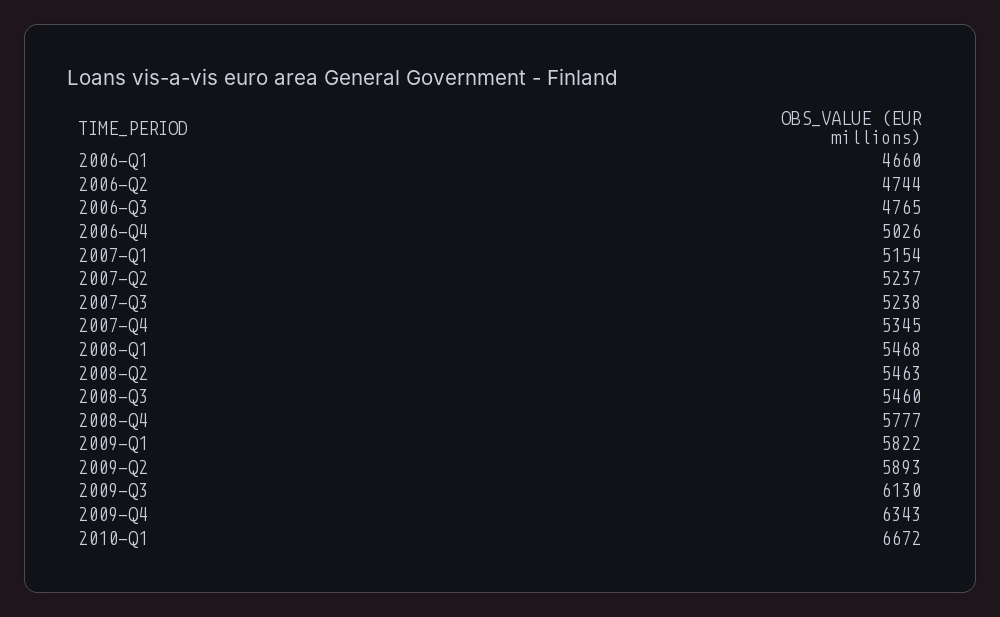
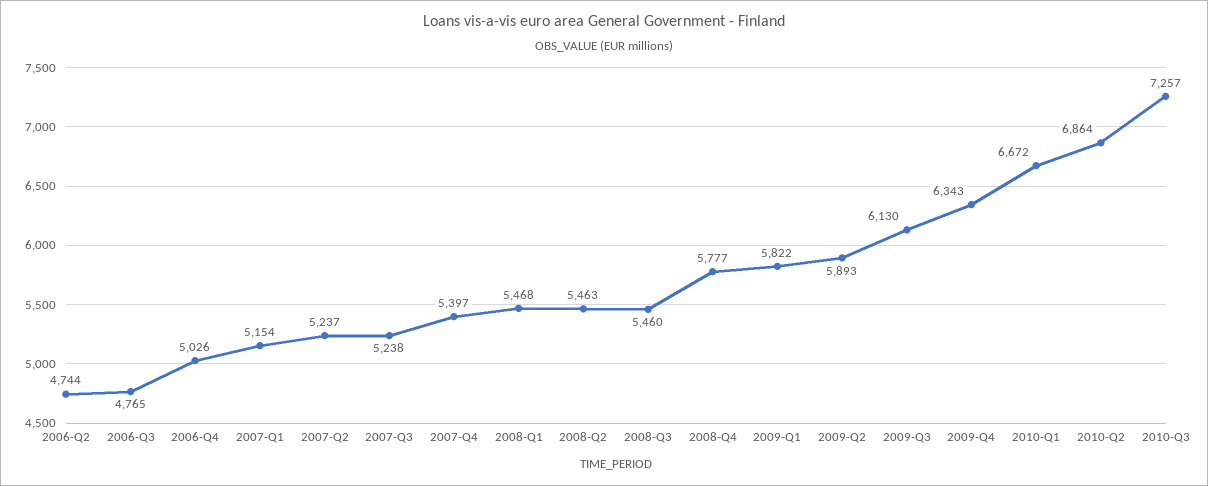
2006-Q1: 4660 -> none
2007-Q4: 5345 -> 5397
2010-Q2: none -> 6864
2010-Q3: none -> 7257

